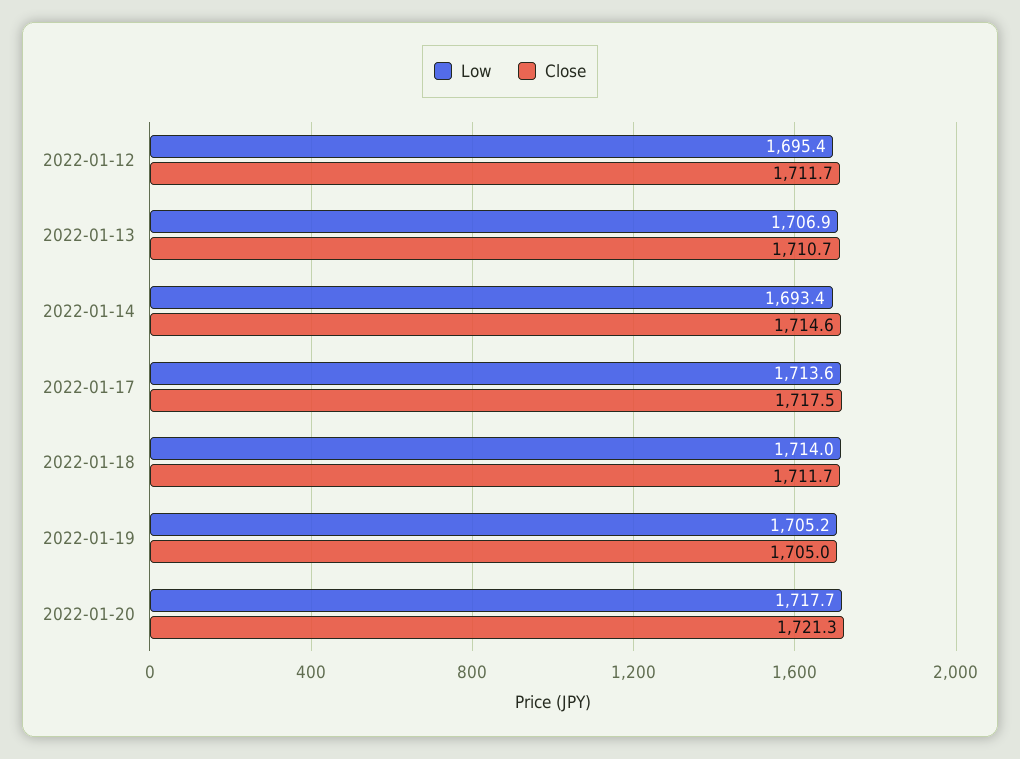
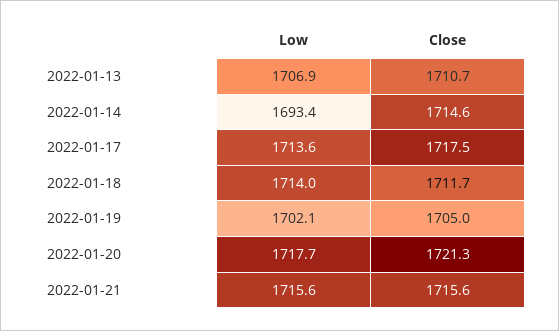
Low, 2022-01-12: 1695.4 -> none
Close, 2022-01-12: 1711.7 -> none
Low, 2022-01-19: 1705.2 -> 1702.1
Low, 2022-01-21: none -> 1715.6
Close, 2022-01-21: none -> 1715.6

